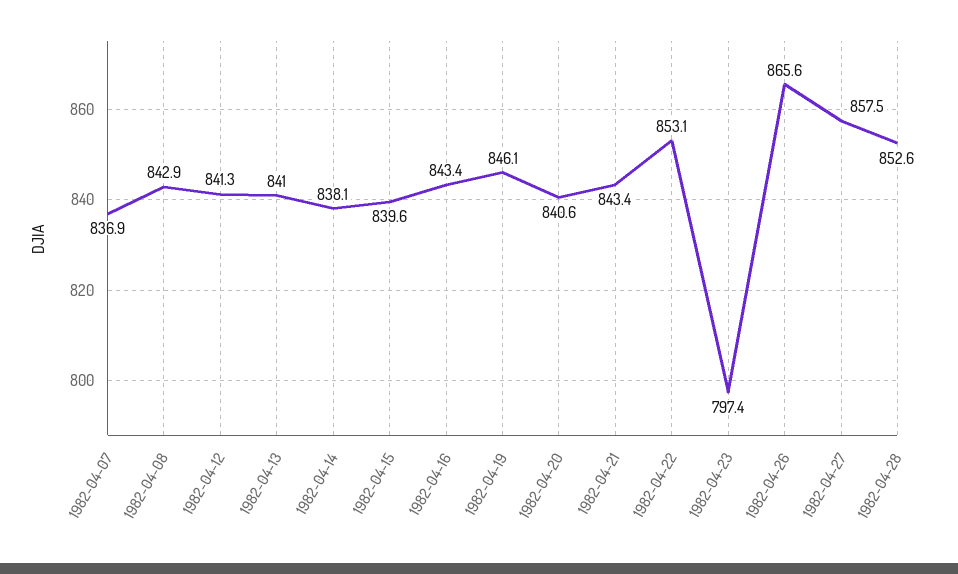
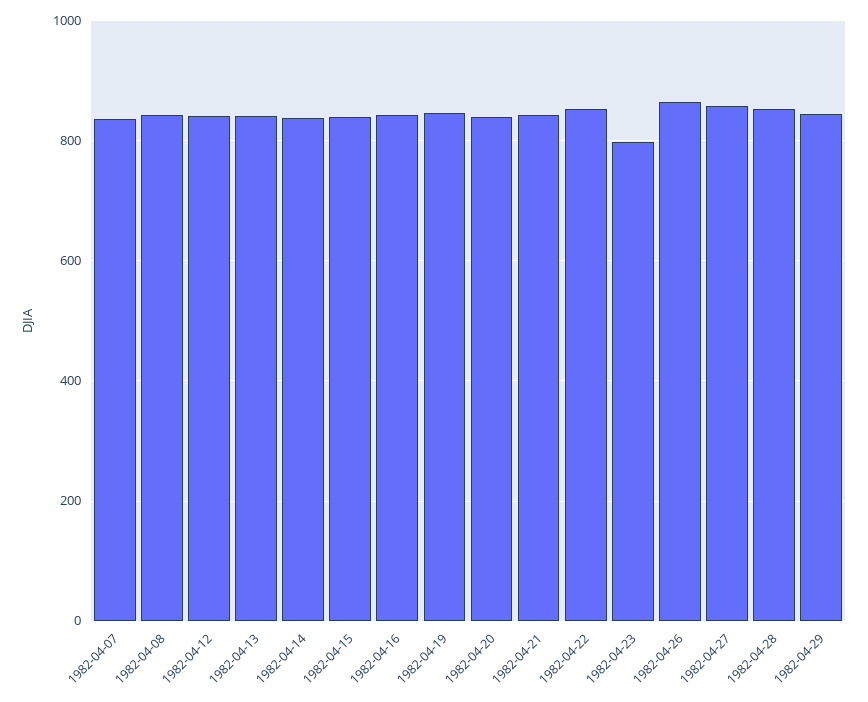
1982-04-29: none -> 840

